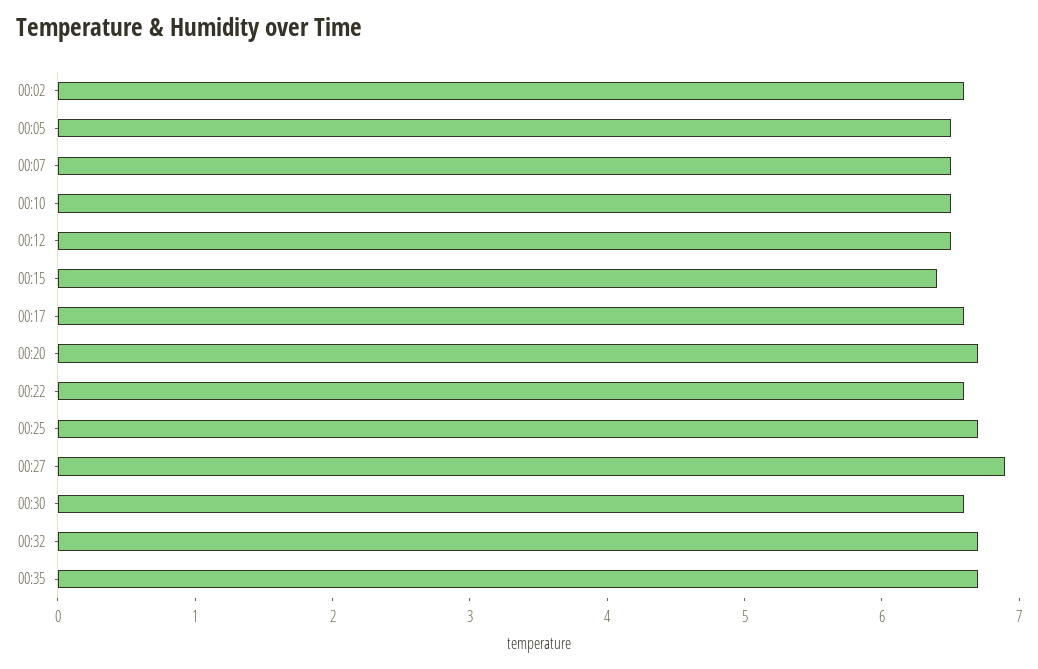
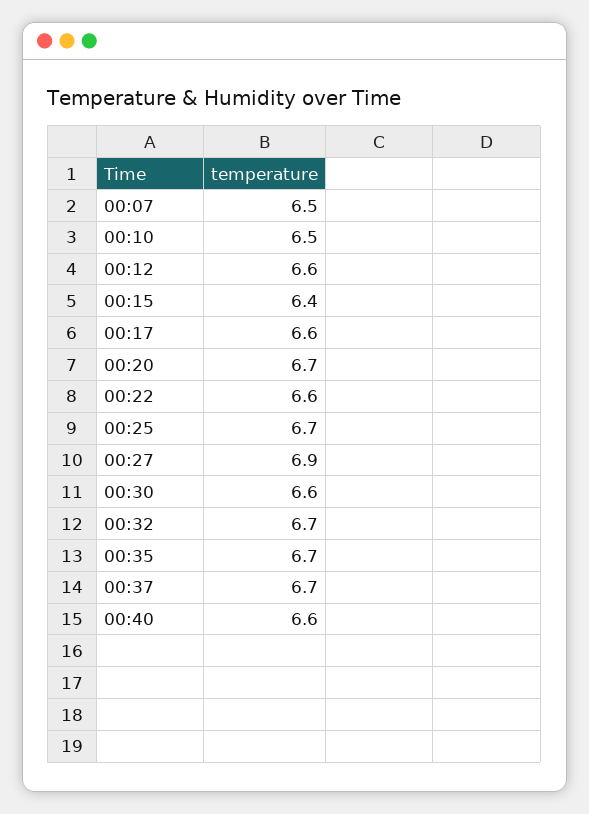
00:02: 6.6 -> none
00:05: 6.5 -> none
00:12: 6.5 -> 6.6
00:37: none -> 6.7
00:40: none -> 6.6

